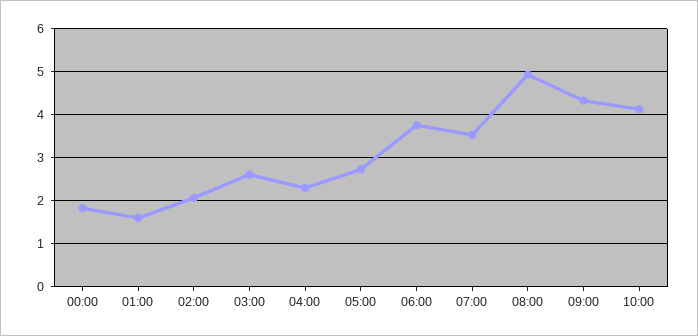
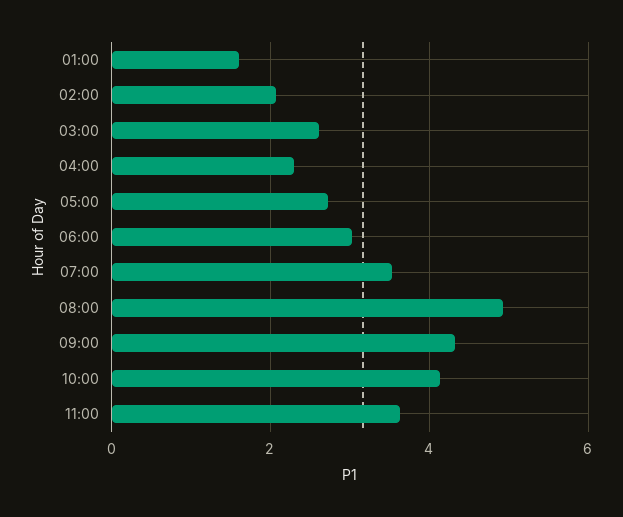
00:00: 1.8 -> none
06:00: 3.8 -> 3
11:00: none -> 3.6

